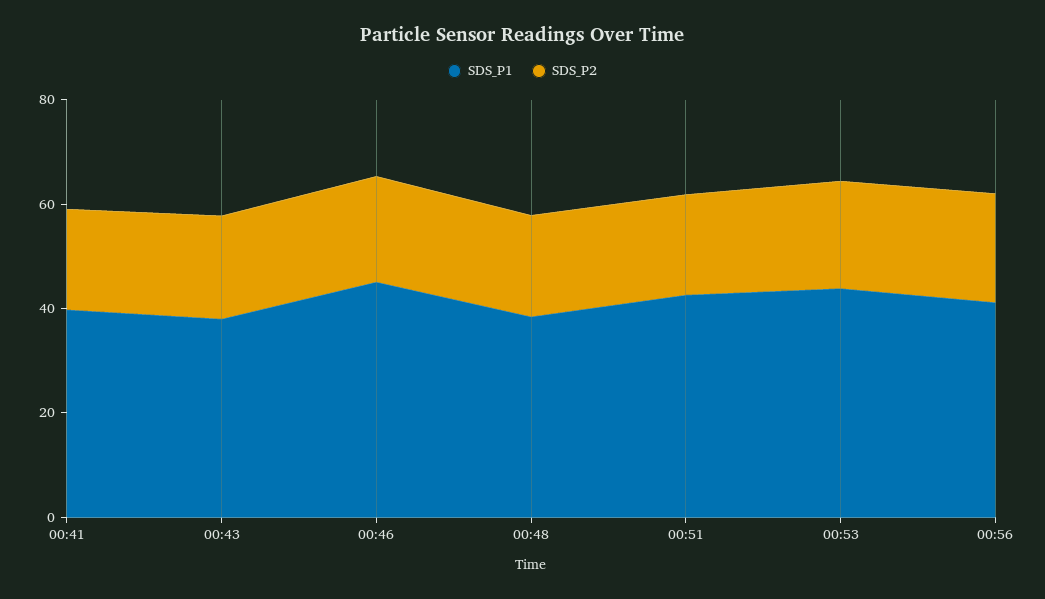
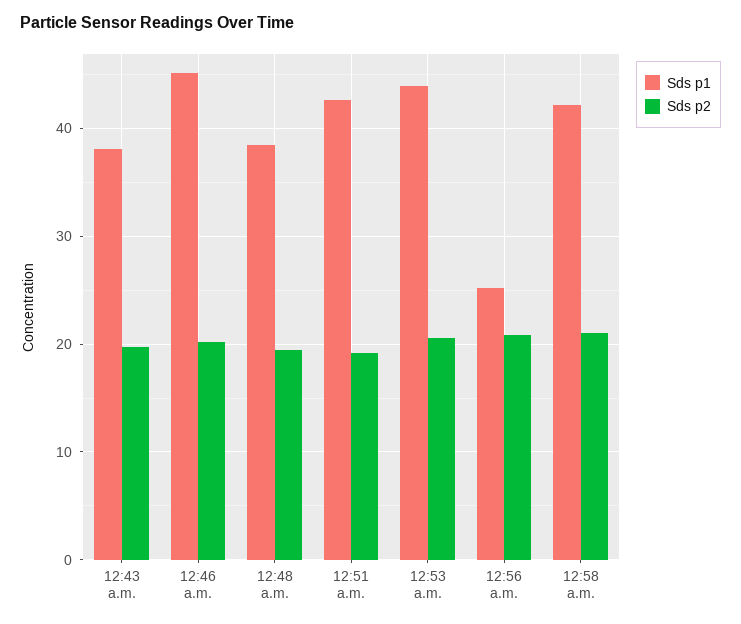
SDS_P1, 00:41: 40 -> none
SDS_P2, 00:41: 20 -> none
SDS_P1, 00:56: 40 -> 25
SDS_P1, 12:58 a.m.: none -> 42
SDS_P2, 12:58 a.m.: none -> 21

